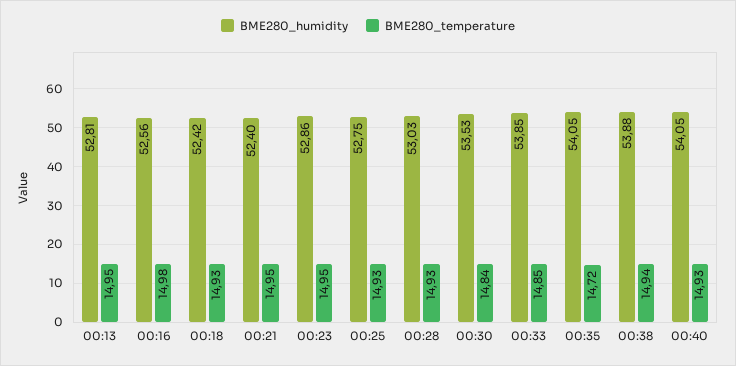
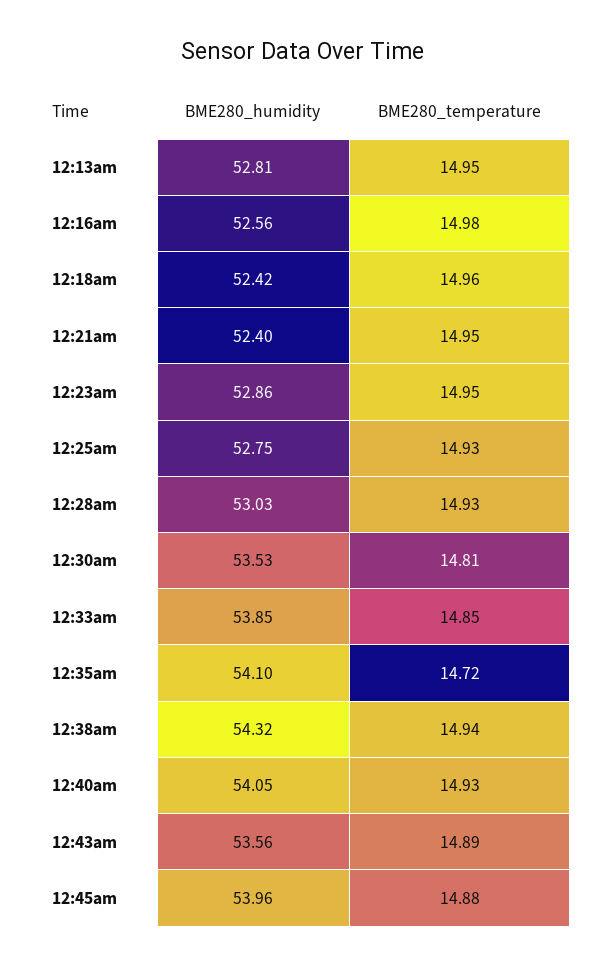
BME280_temperature, 00:18: 14.93 -> 14.96
BME280_temperature, 00:30: 14.84 -> 14.81
BME280_humidity, 00:35: 54.05 -> 54.1
BME280_humidity, 00:38: 53.88 -> 54.32
BME280_humidity, 12:43am: none -> 53.56
BME280_temperature, 12:43am: none -> 14.89
BME280_humidity, 12:45am: none -> 53.96
BME280_temperature, 12:45am: none -> 14.88

